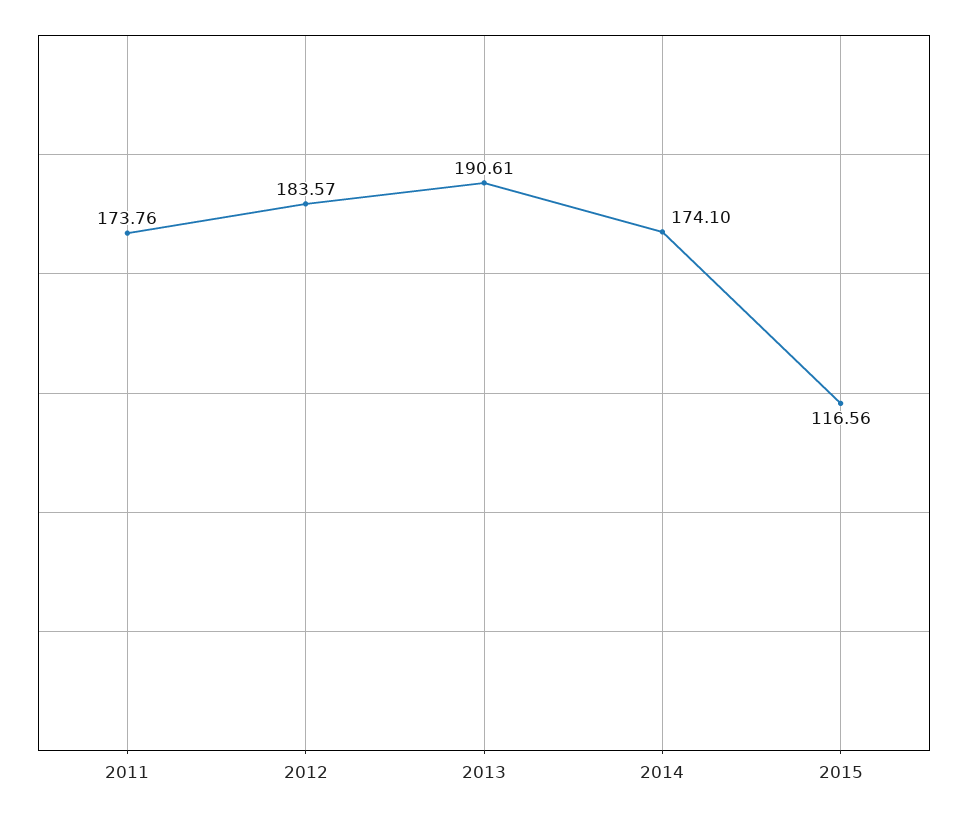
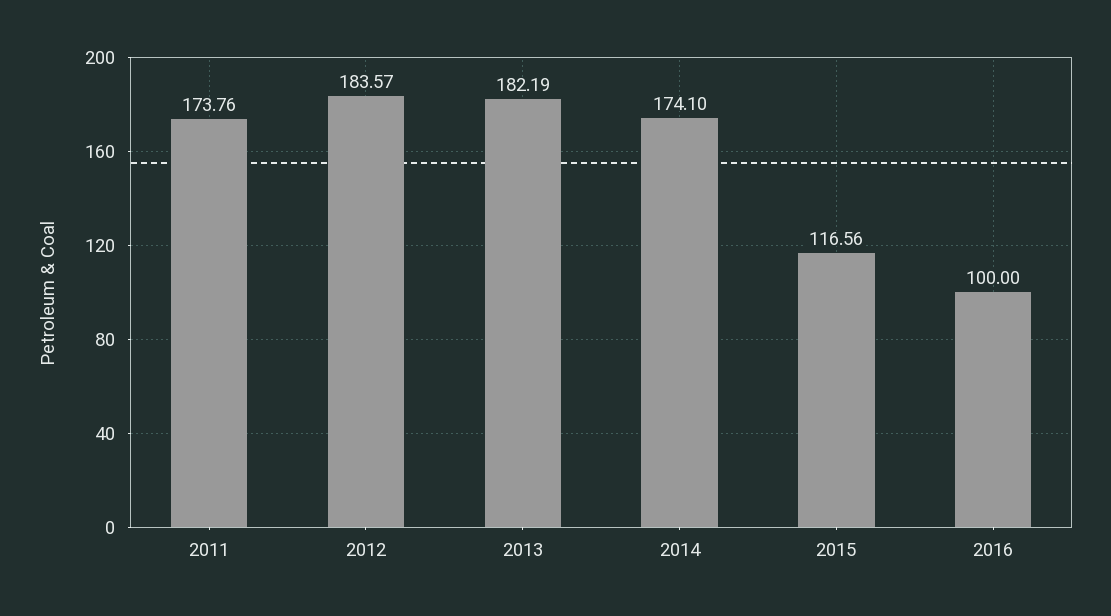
2013: 190.61 -> 182.19
2016: none -> 100

